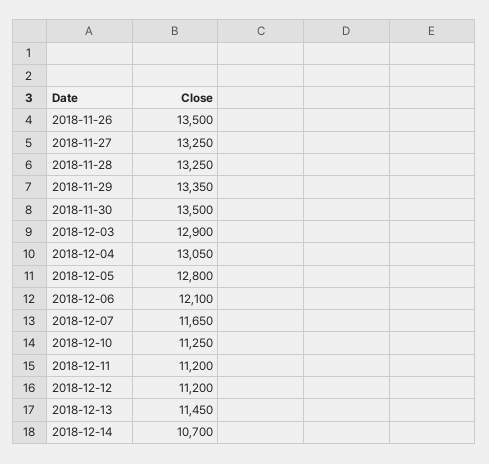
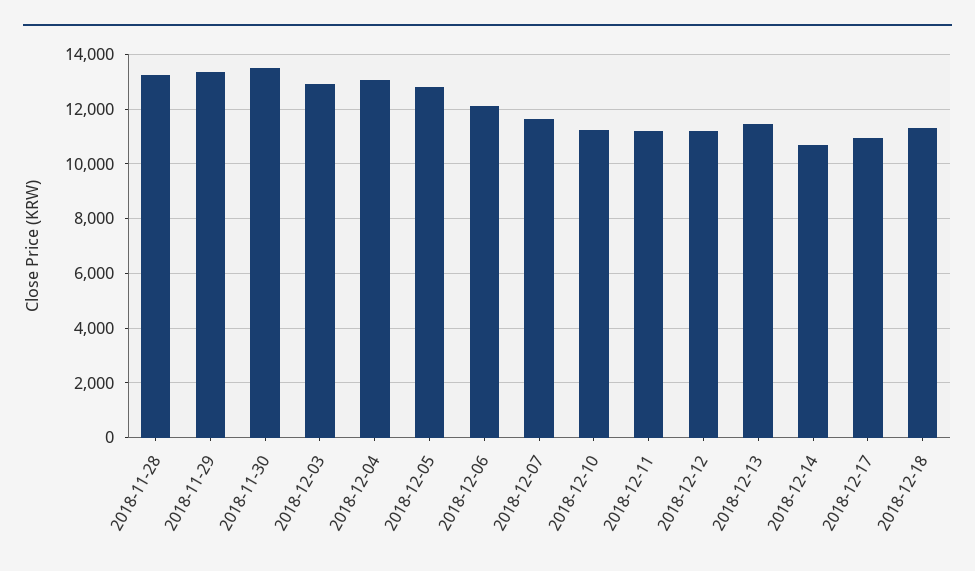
2018-11-26: 13500 -> none
2018-11-27: 13250 -> none
2018-12-17: none -> 11000
2018-12-18: none -> 11250

